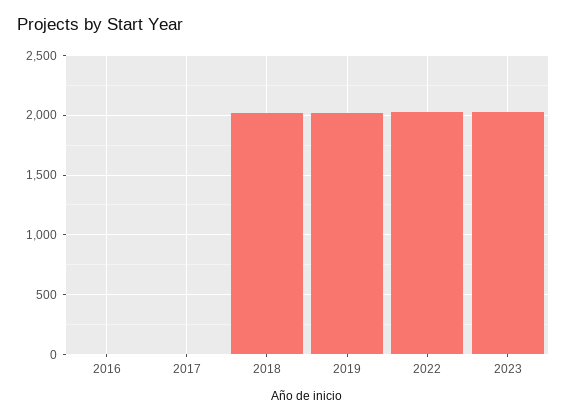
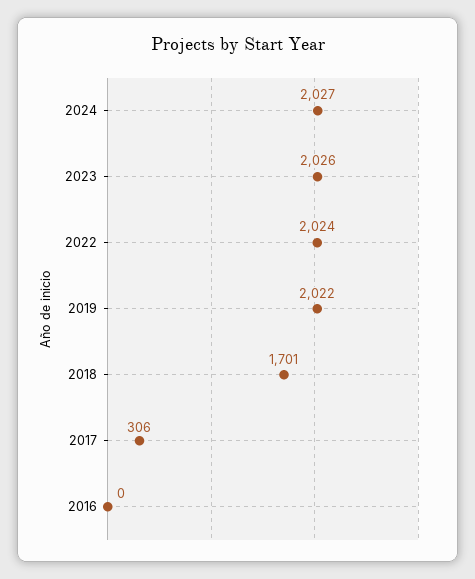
2017: 0 -> 306
2018: 2000 -> 1701
2024: none -> 2027

